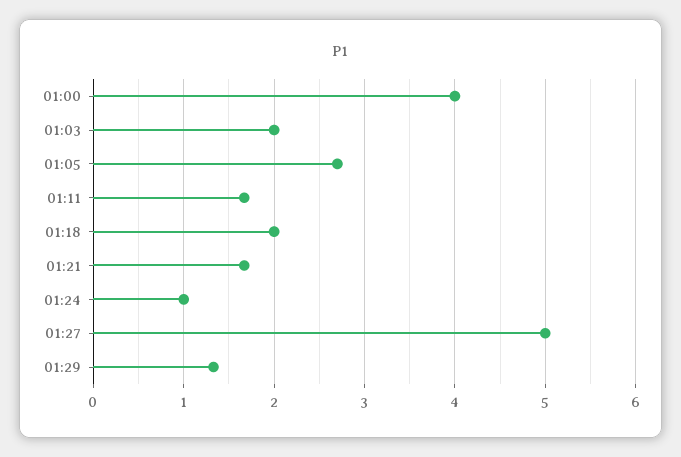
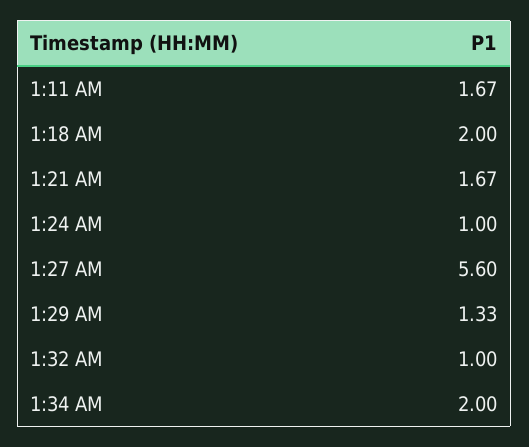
01:00: 4 -> none
01:03: 2 -> none
01:05: 2.7 -> none
01:27: 5 -> 5.6
1:32 AM: none -> 1
1:34 AM: none -> 2

